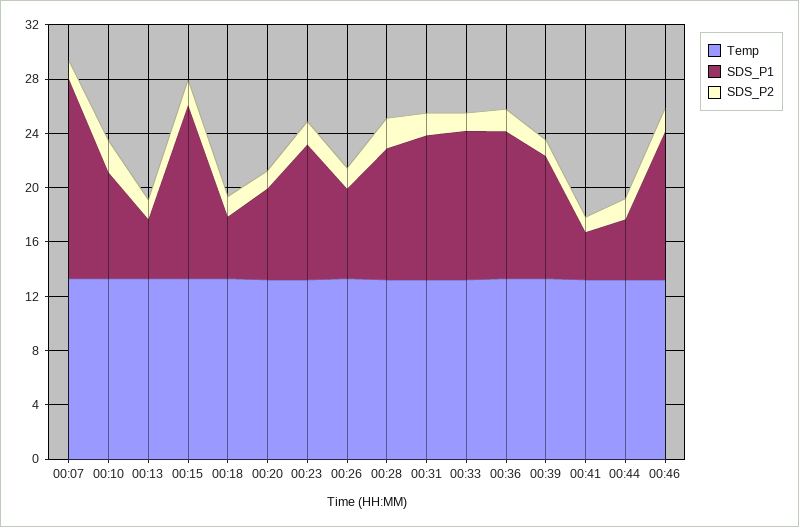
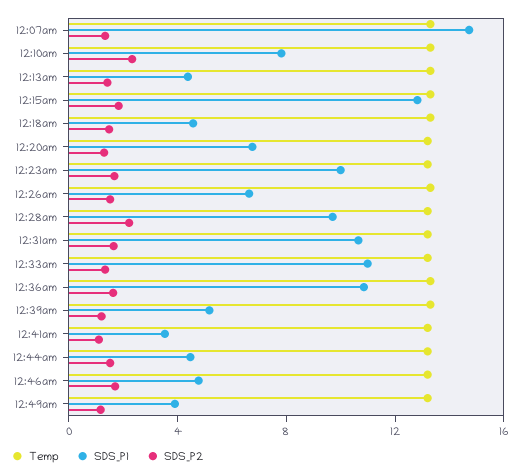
SDS_P1, 00:39: 9 -> 5
SDS_P1, 00:46: 11 -> 5
Temp, 12:49am: none -> 13
SDS_P1, 12:49am: none -> 4
SDS_P2, 12:49am: none -> 1

